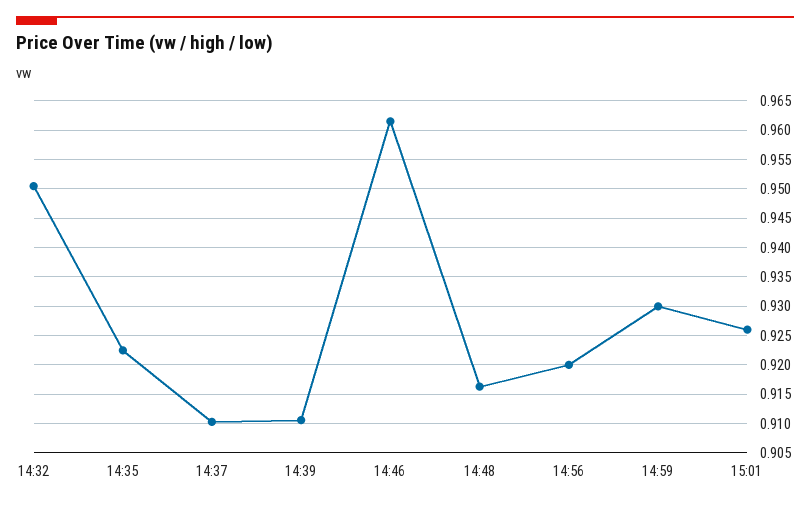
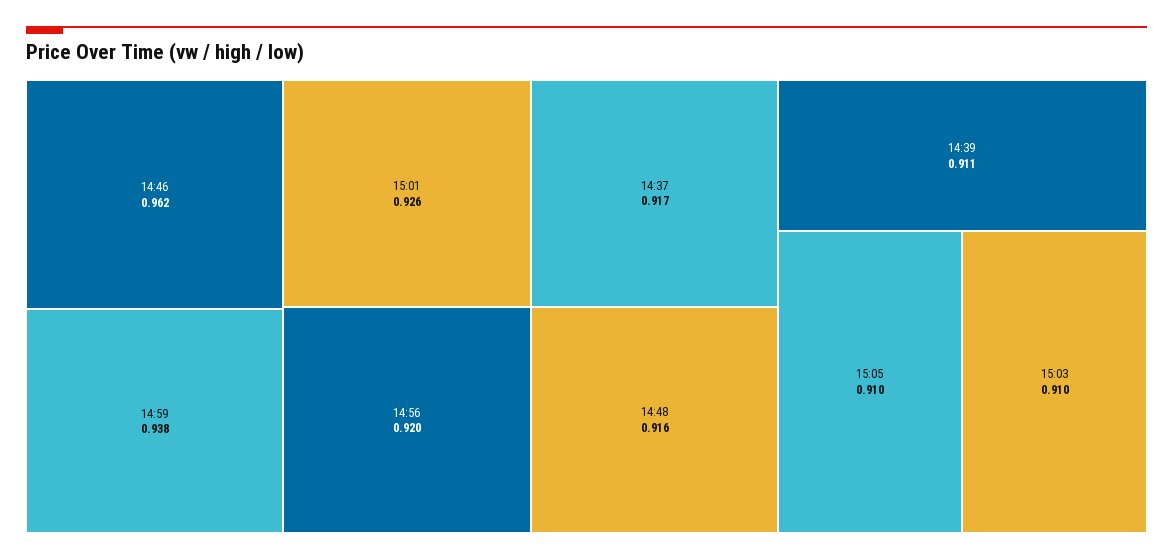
14:32: 0.95 -> none
14:35: 0.9225 -> none
14:37: 0.91 -> 0.917
14:59: 0.93 -> 0.938
15:05: none -> 0.91
15:03: none -> 0.91

